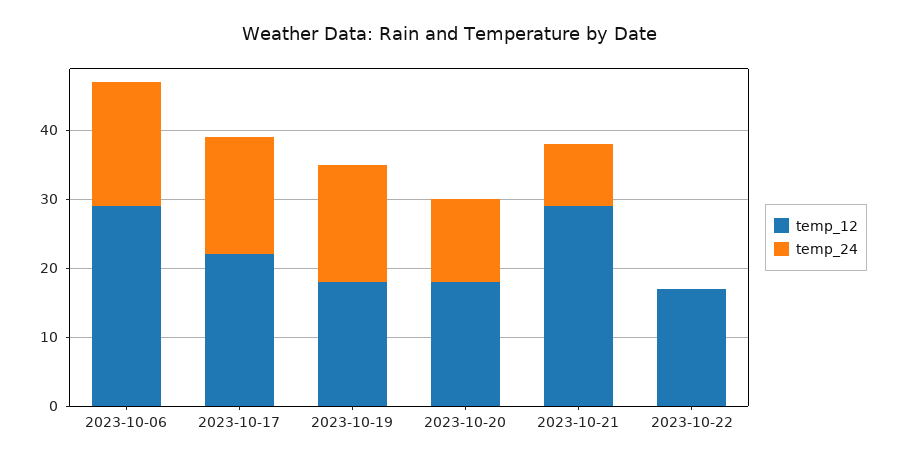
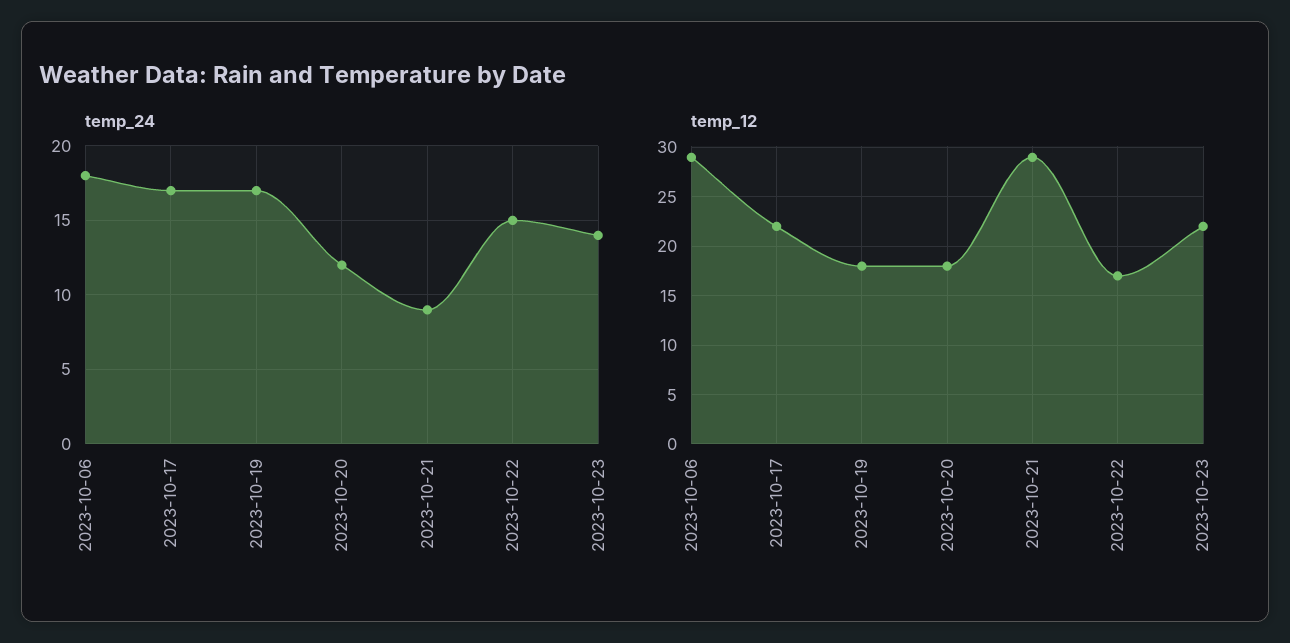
temp_24, 2023-10-22: 0 -> 15
temp_24, 2023-10-23: none -> 14
temp_12, 2023-10-23: none -> 22

